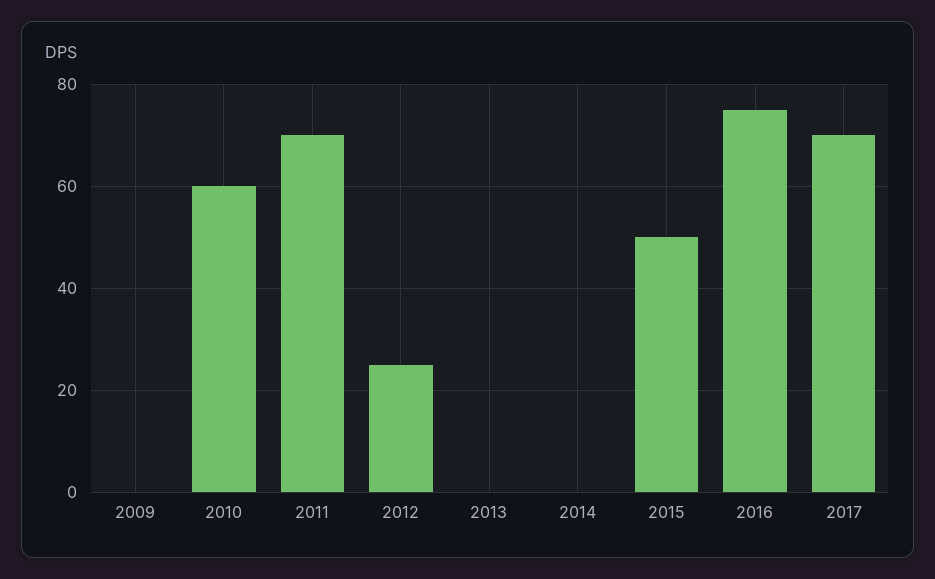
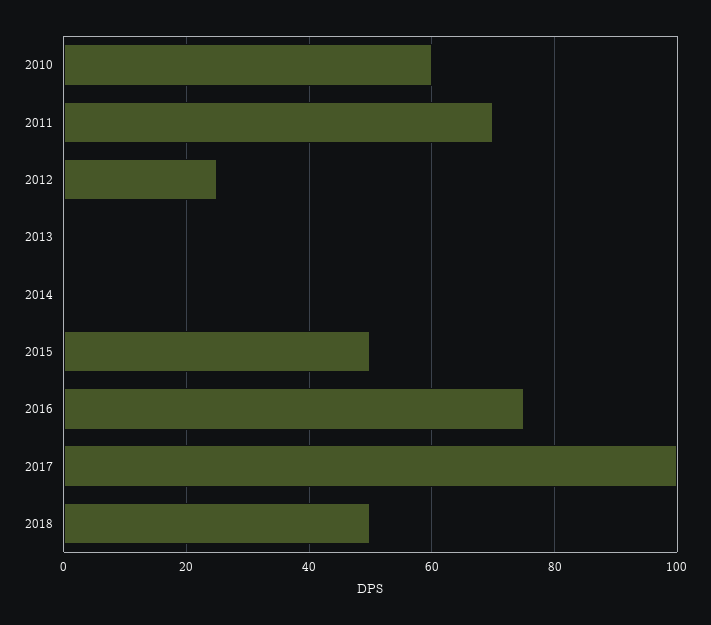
2009: 0 -> none
2017: 70 -> 100
2018: none -> 50

